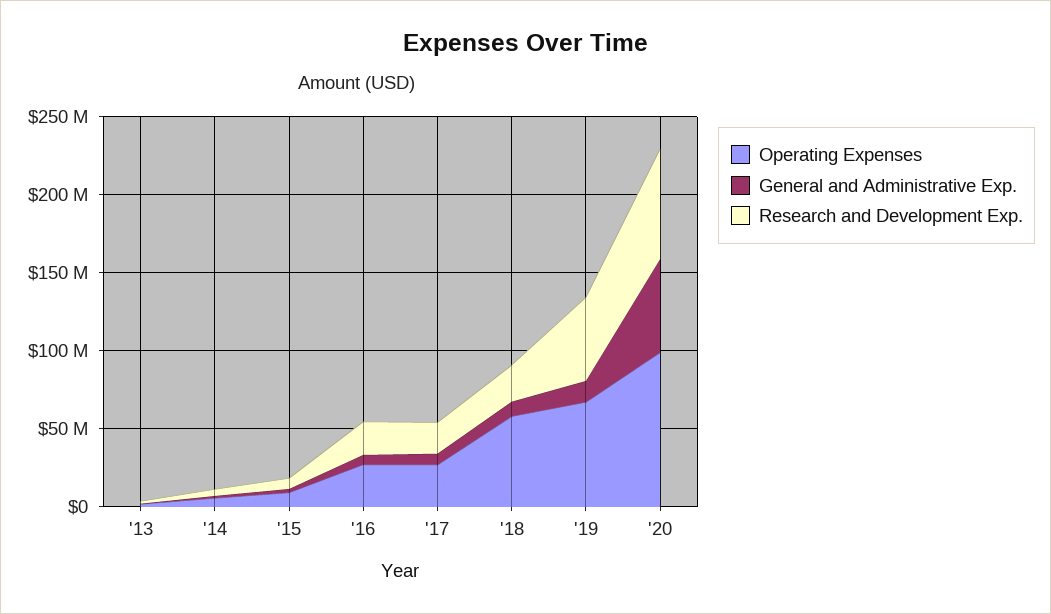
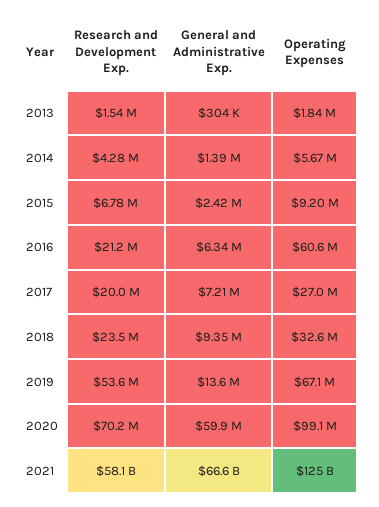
Operating Expenses, '16: 30000000 -> 60600000
Operating Expenses, '18: 60000000 -> 32600000
Research and Development Exp., 2021: none -> 58100000000
General and Administrative Exp., 2021: none -> 66600000000
Operating Expenses, 2021: none -> 125000000000

